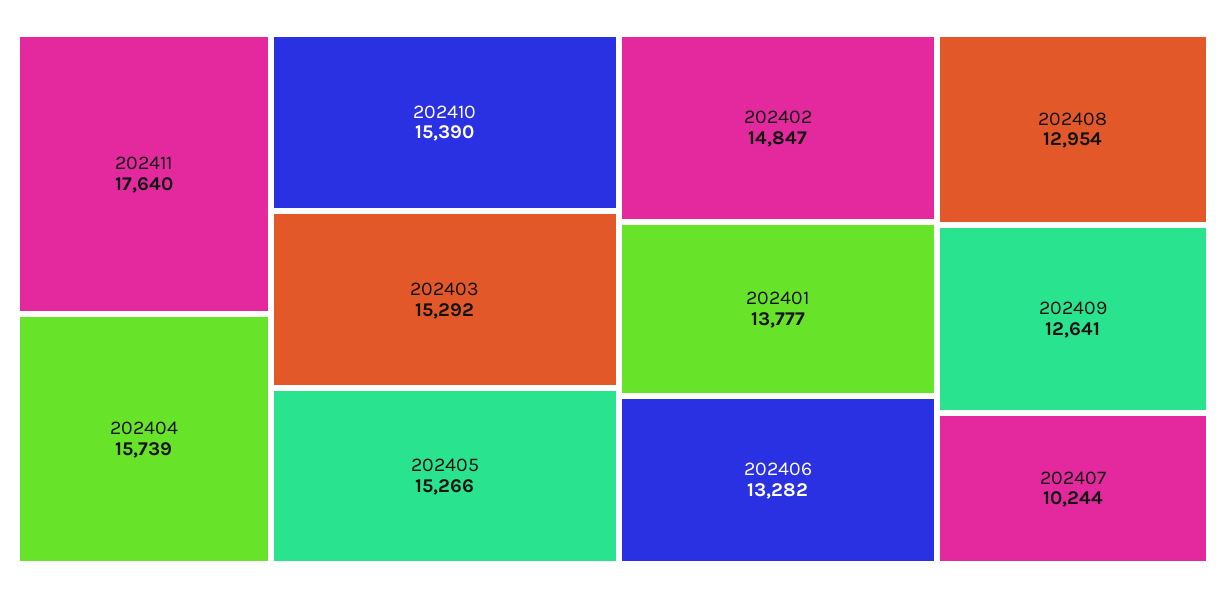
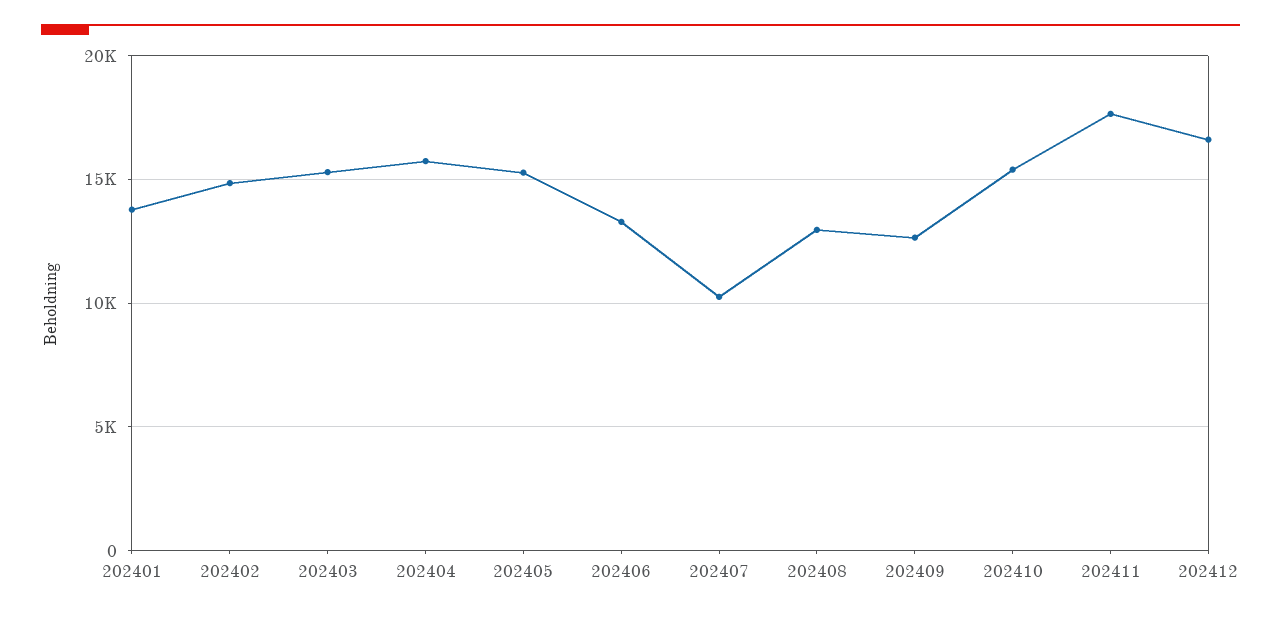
202412: none -> 16500

